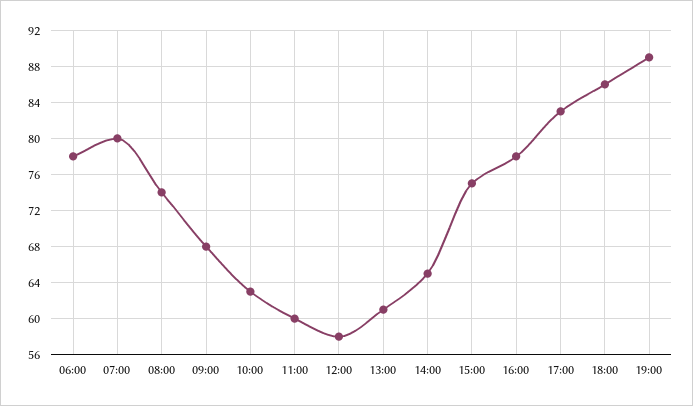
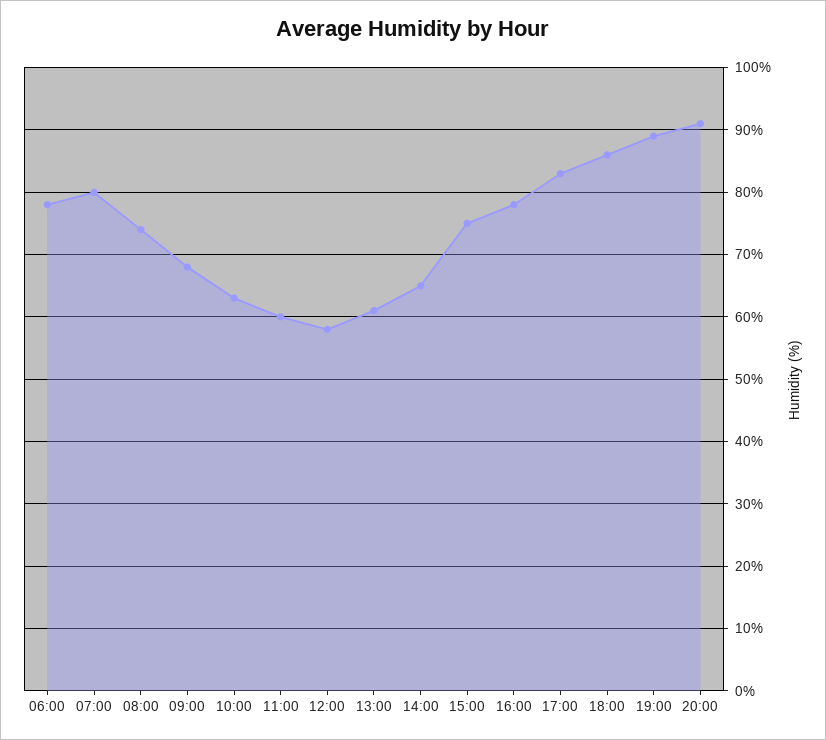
20:00: none -> 91

